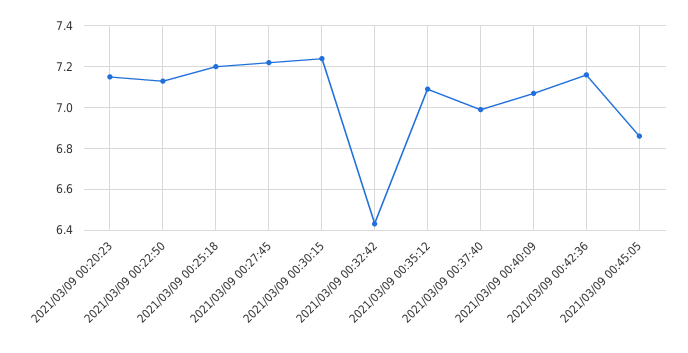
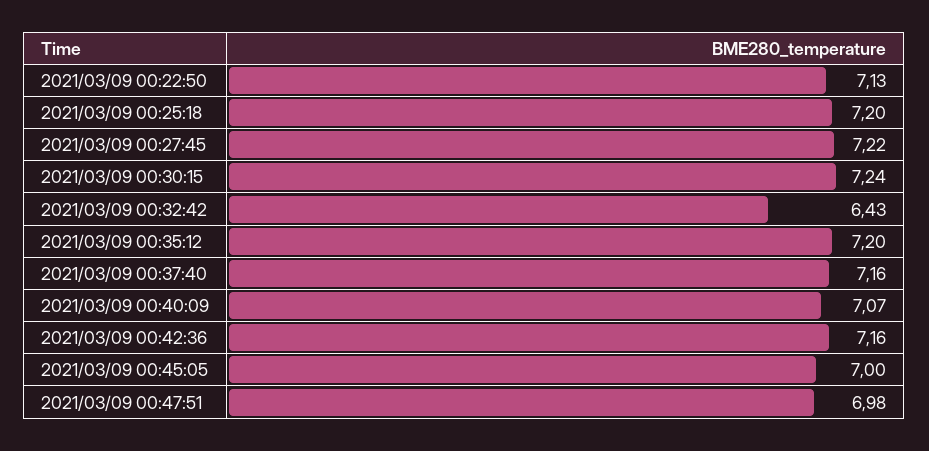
2021/03/09 00:20:23: 7.15 -> none
2021/03/09 00:35:12: 7.1 -> 7.2
2021/03/09 00:37:40: 7 -> 7.16
2021/03/09 00:45:05: 6.85 -> 7
2021/03/09 00:47:51: none -> 6.98

